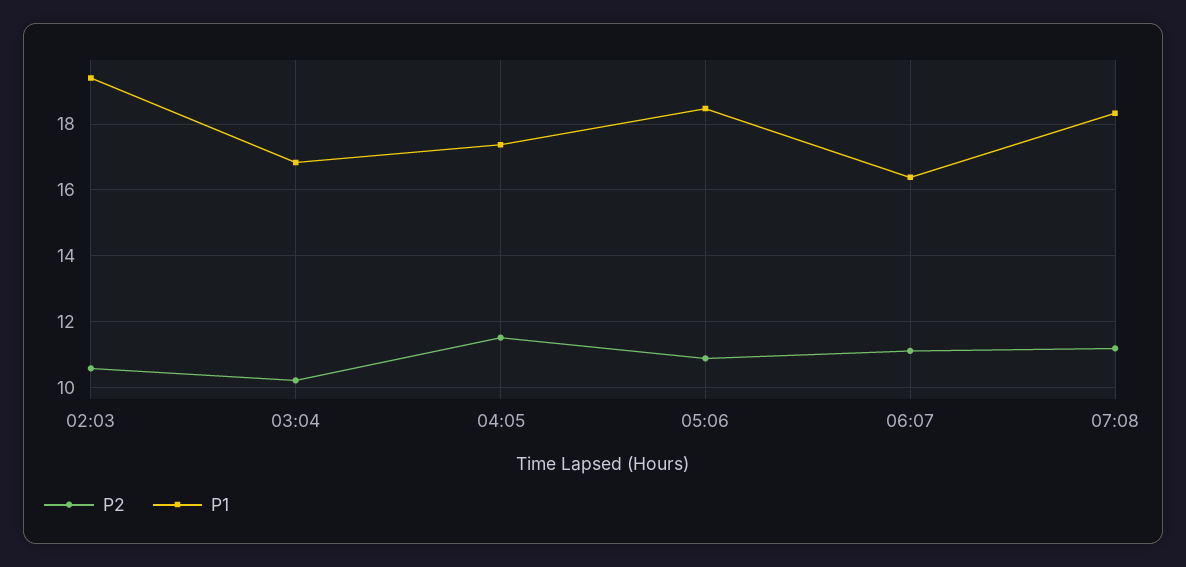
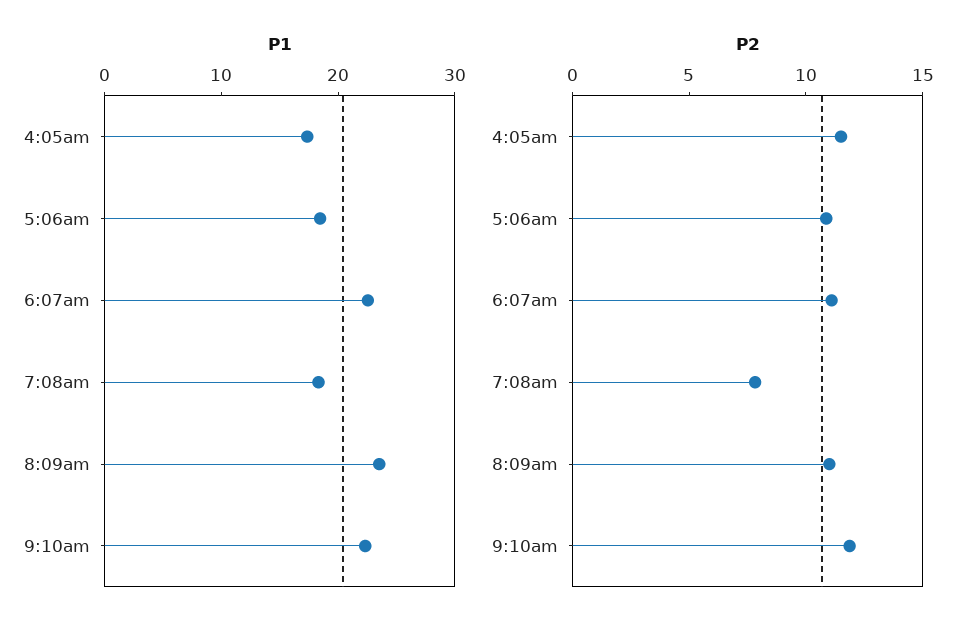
P2, 02:03: 10.6 -> none
P1, 02:03: 19.4 -> none
P2, 03:04: 10.2 -> none
P1, 03:04: 16.8 -> none
P1, 06:07: 16.4 -> 22
P2, 07:08: 11.2 -> 8
P1, 8:09am: none -> 24
P1, 9:10am: none -> 22
P2, 8:09am: none -> 11
P2, 9:10am: none -> 12

